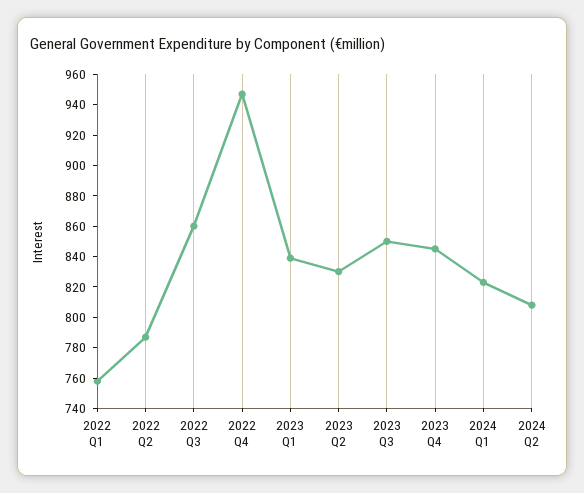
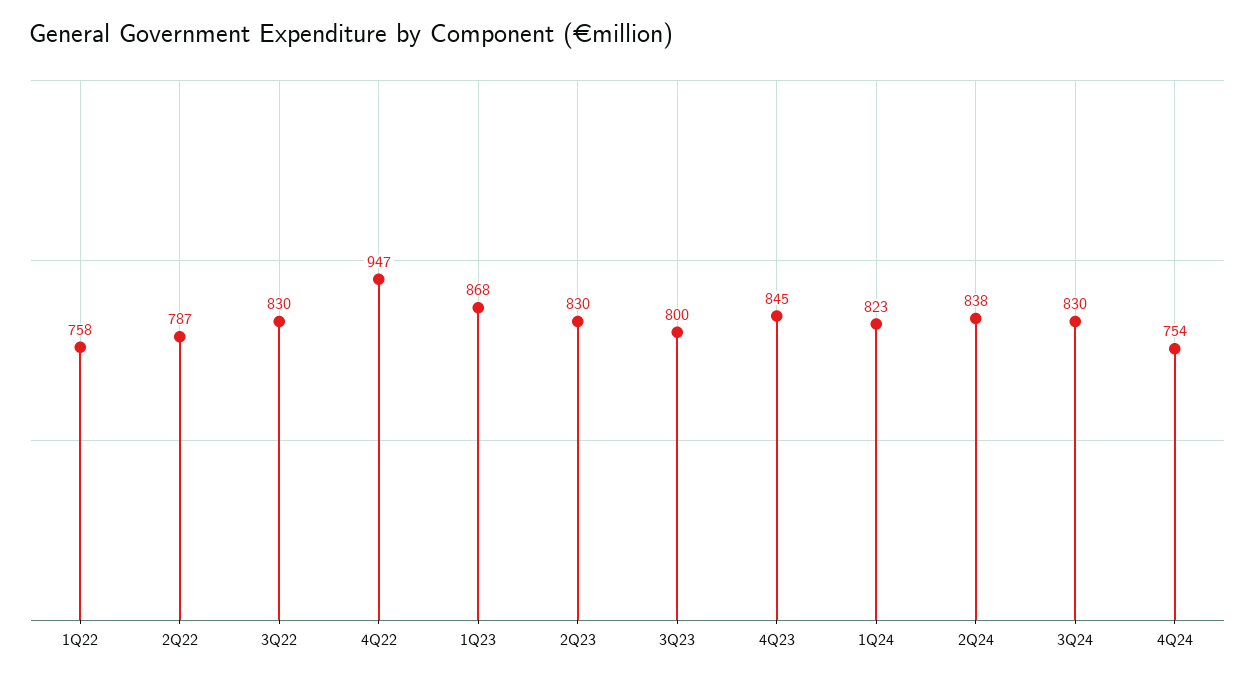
2022 Q3: 860 -> 830
2023 Q1: 840 -> 868
2023 Q3: 850 -> 800
2024 Q2: 810 -> 838
3Q24: none -> 830
4Q24: none -> 754

